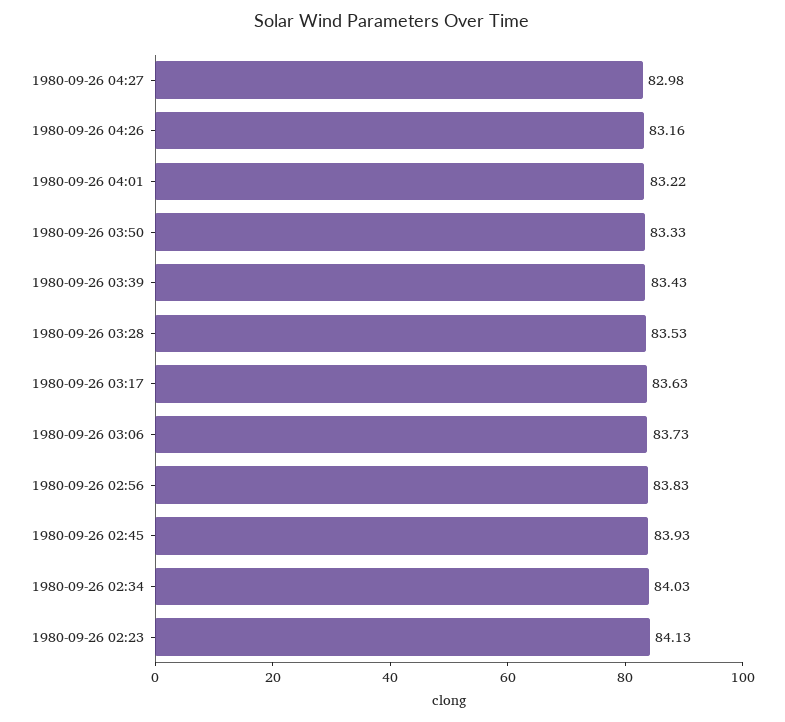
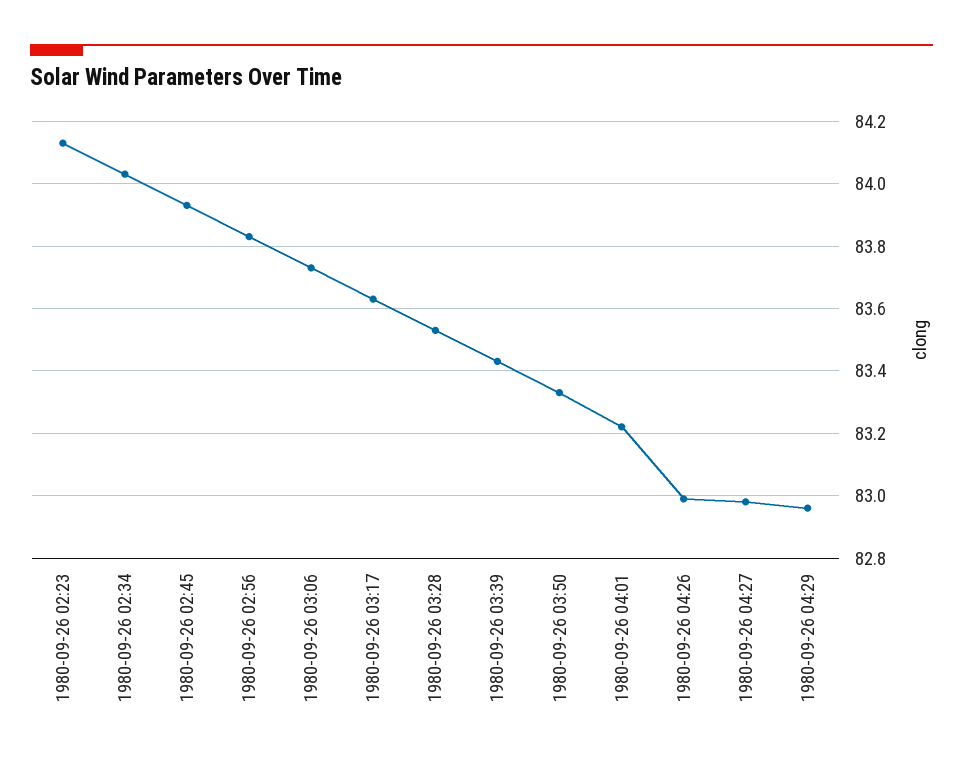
1980-09-26 04:26: 83.16 -> 83
1980-09-26 04:29: none -> 82.95

